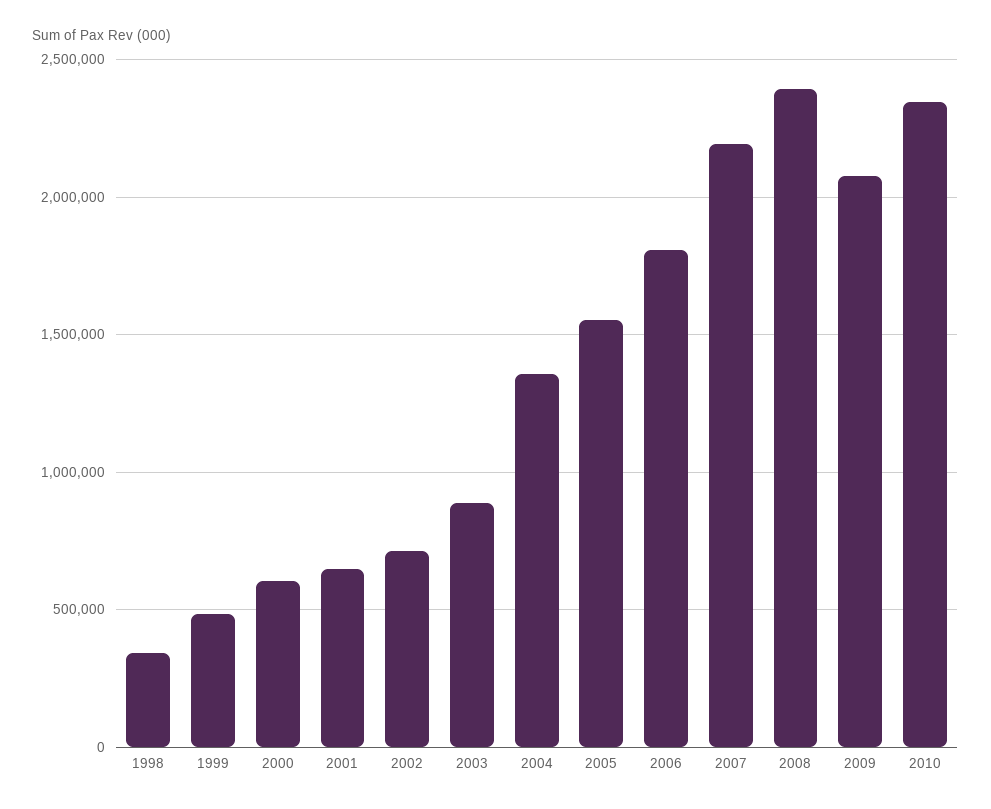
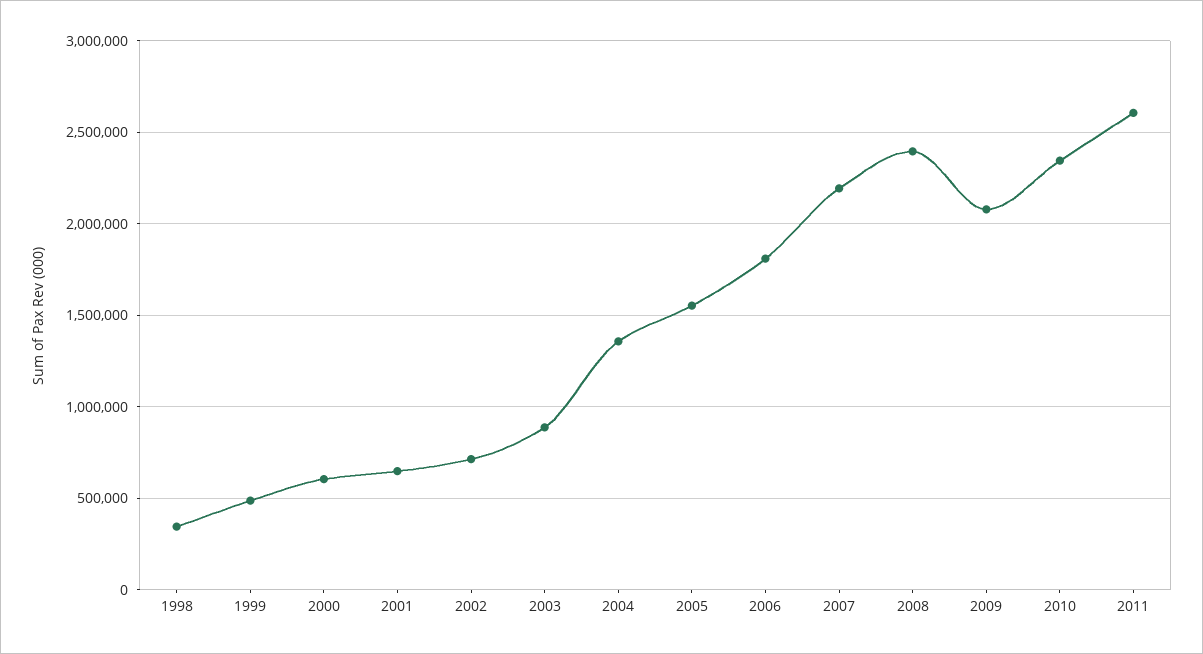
2011: none -> 2600000

